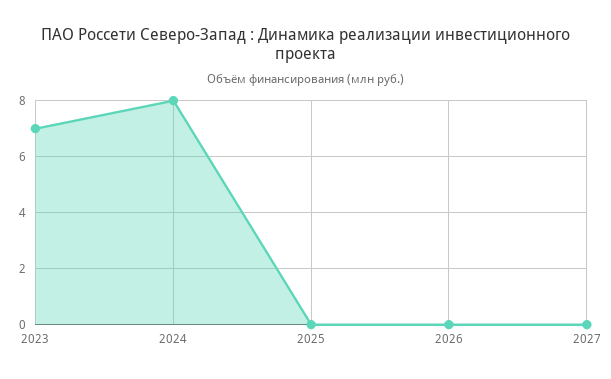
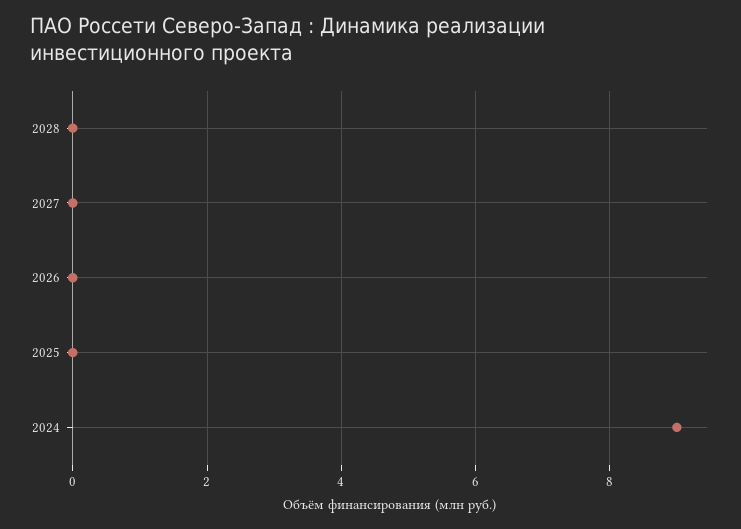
2023: 7 -> none
2024: 8 -> 9
2028: none -> 0

